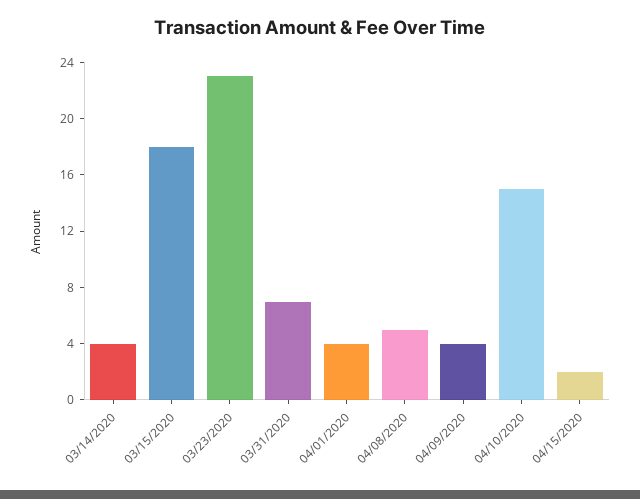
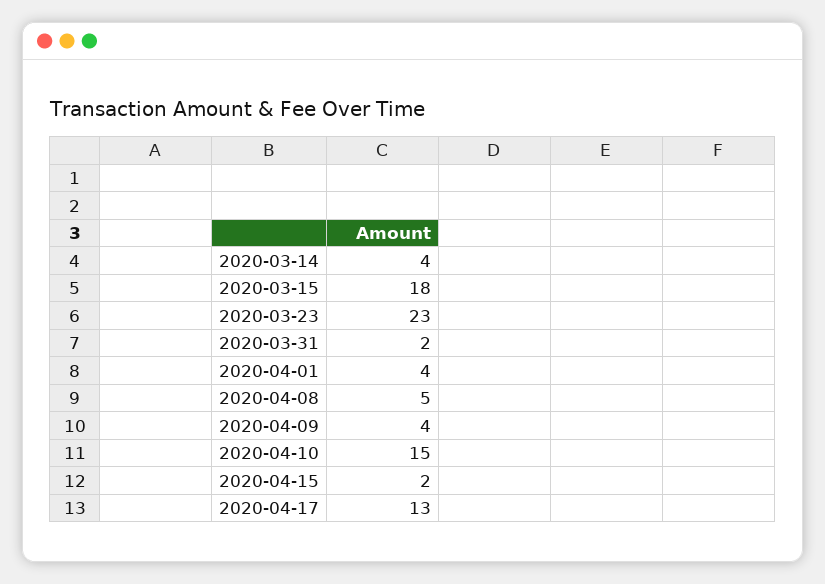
03/31/2020: 7 -> 2
2020-04-17: none -> 13

